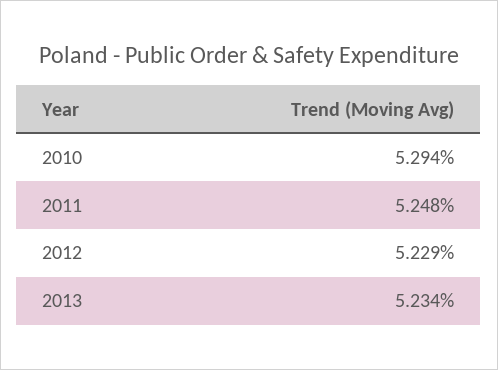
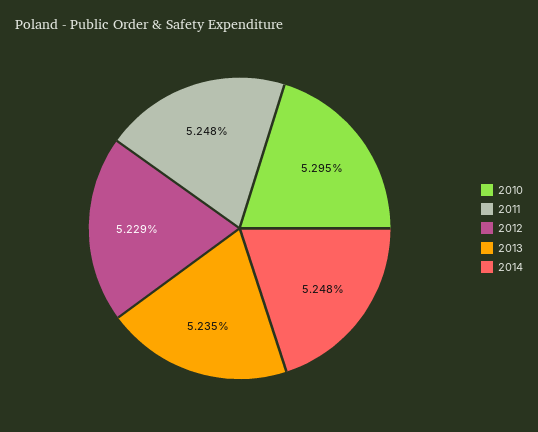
2010: 5.294 -> 5.295
2013: 5.234 -> 5.235
2014: none -> 5.248

